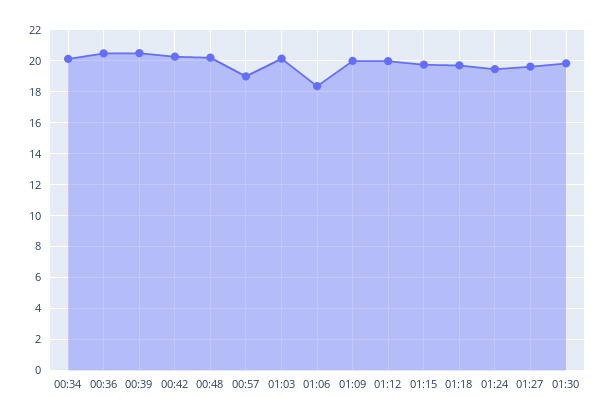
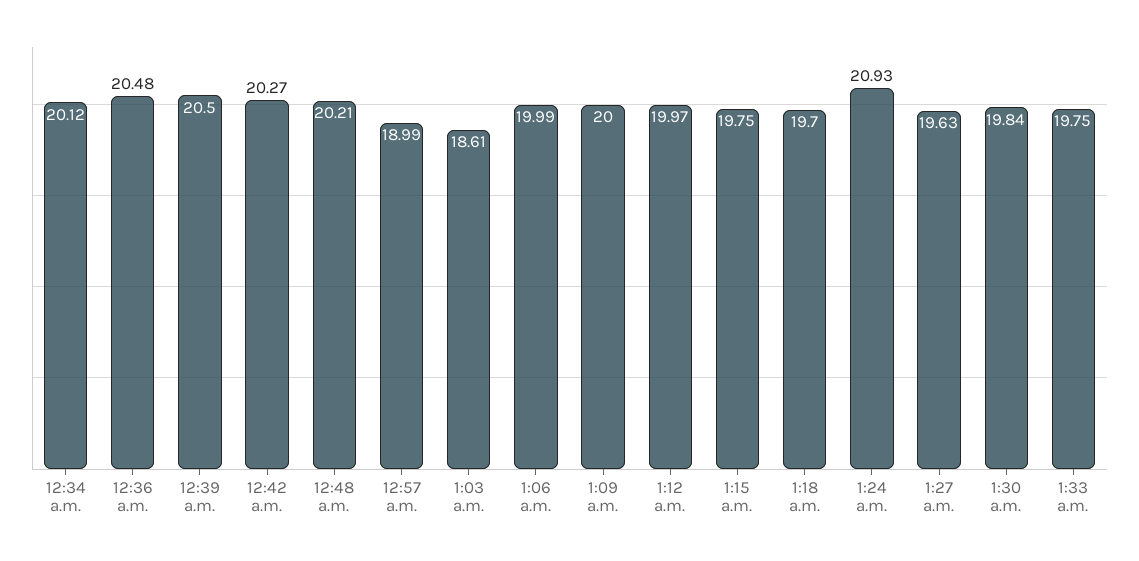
01:03: 20 -> 18.61
01:06: 18.5 -> 19.99
01:24: 19.5 -> 20.93
1:33 a.m.: none -> 19.75

